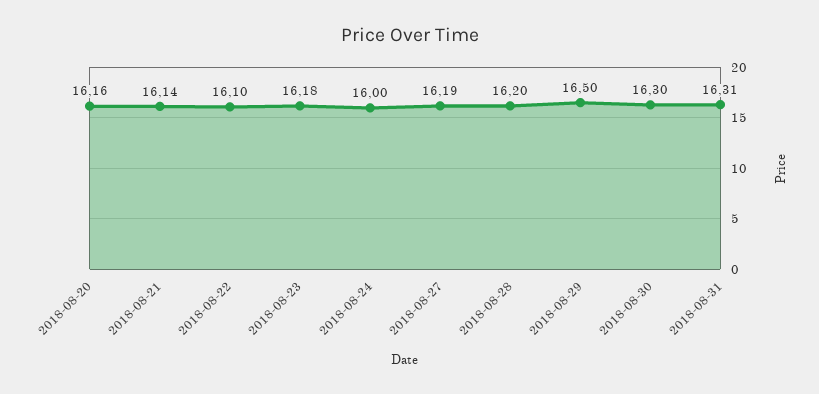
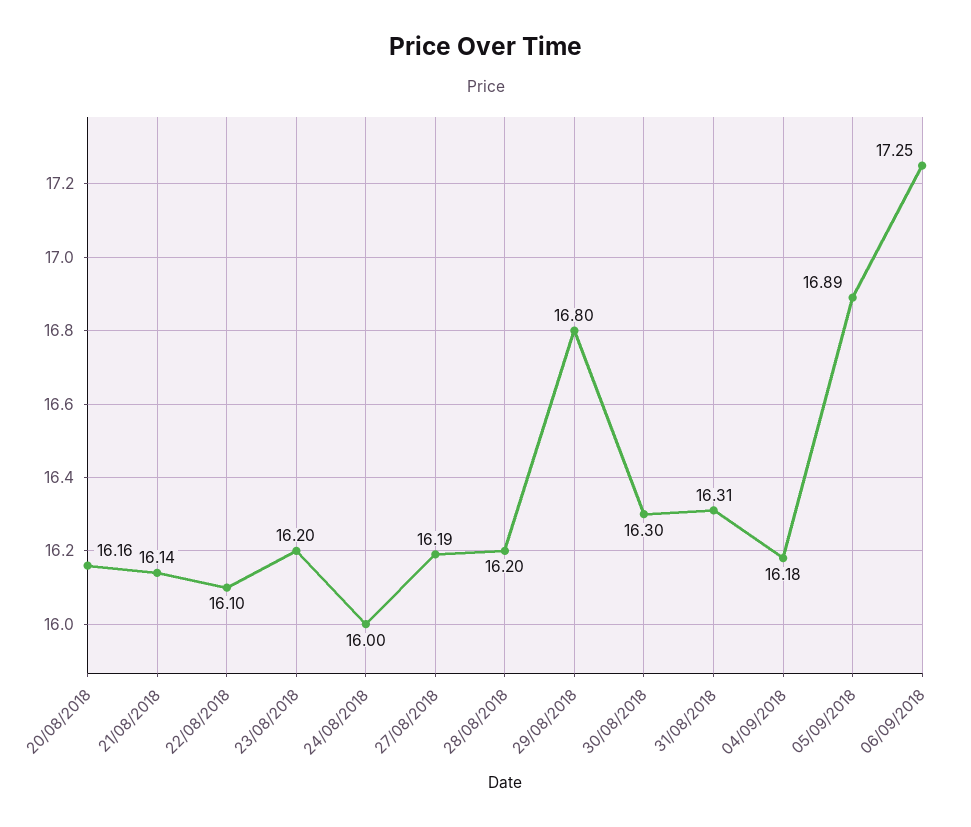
2018-08-23: 16.18 -> 16.2
2018-08-29: 16.5 -> 16.8
04/09/2018: none -> 16.18
05/09/2018: none -> 16.89
06/09/2018: none -> 17.25

